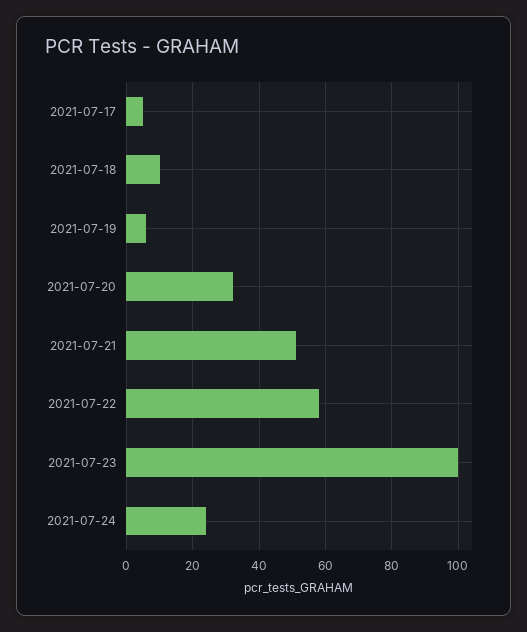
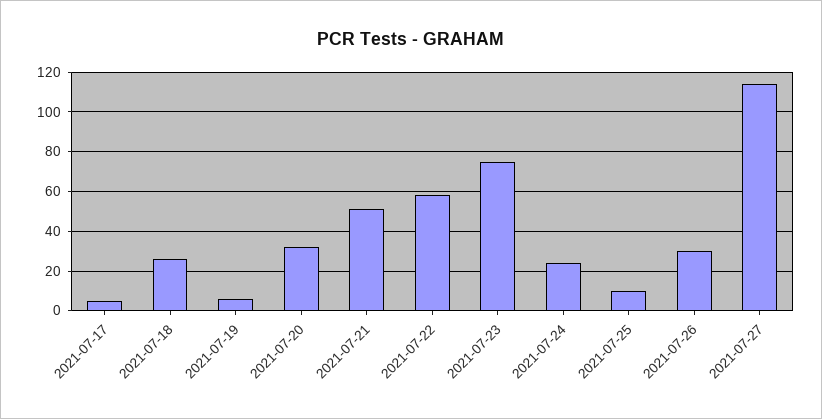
2021-07-18: 10 -> 25
2021-07-23: 100 -> 75
2021-07-25: none -> 10
2021-07-26: none -> 30
2021-07-27: none -> 115

